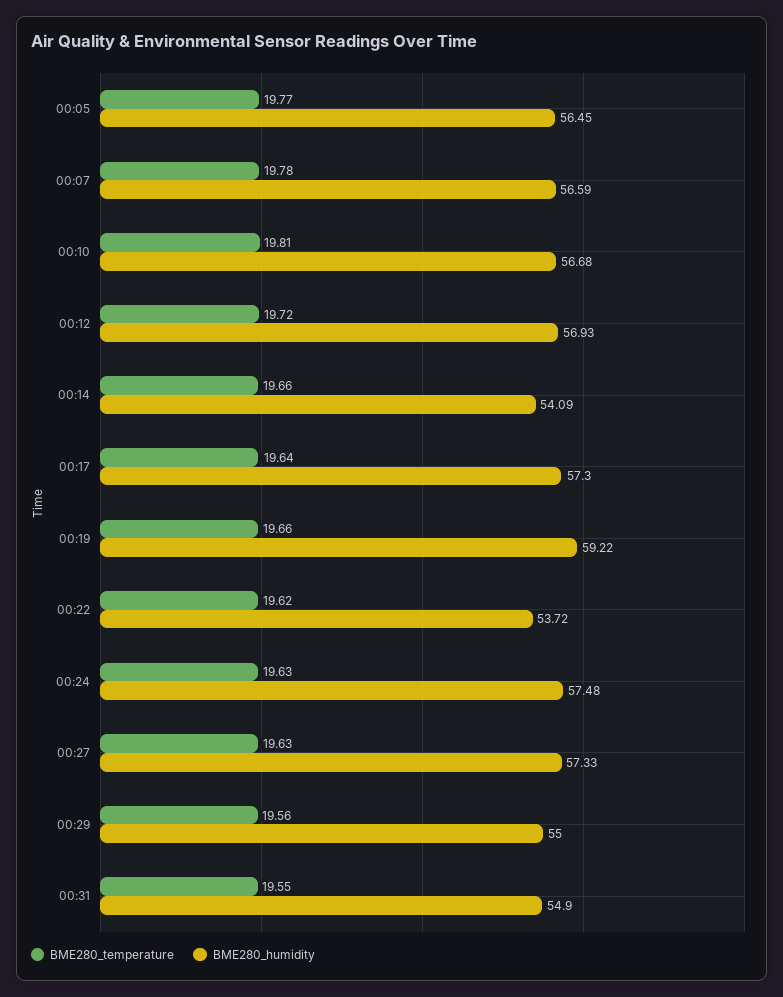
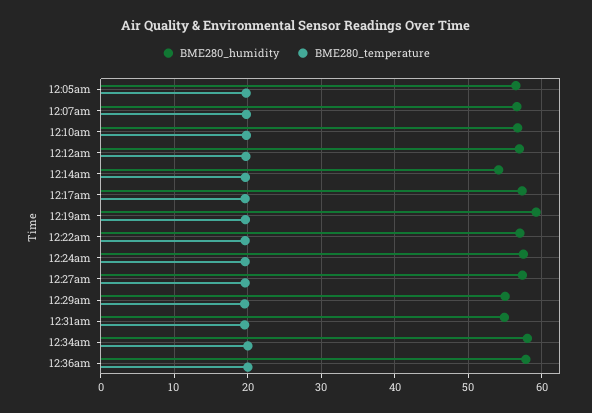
BME280_humidity, 00:22: 53.72 -> 57
BME280_humidity, 12:34am: none -> 58
BME280_temperature, 12:34am: none -> 20
BME280_humidity, 12:36am: none -> 58
BME280_temperature, 12:36am: none -> 20

